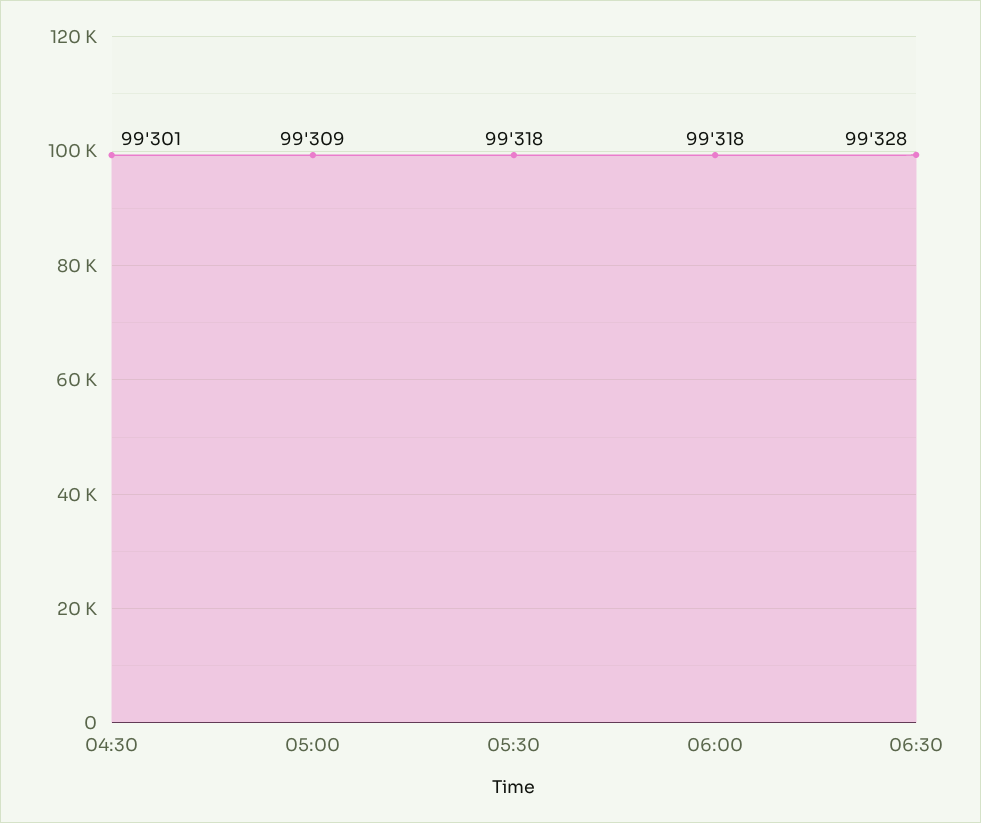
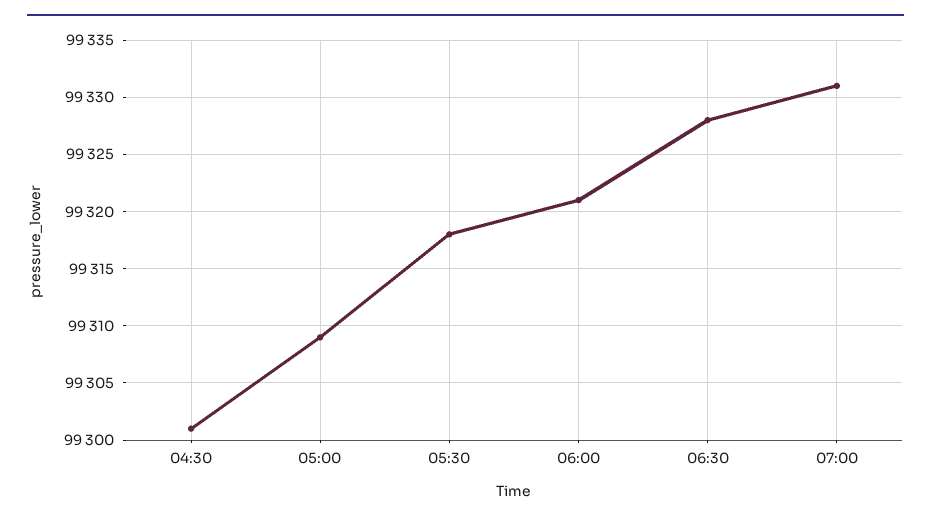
06:00: 99318 -> 99321
07:00: none -> 99331

